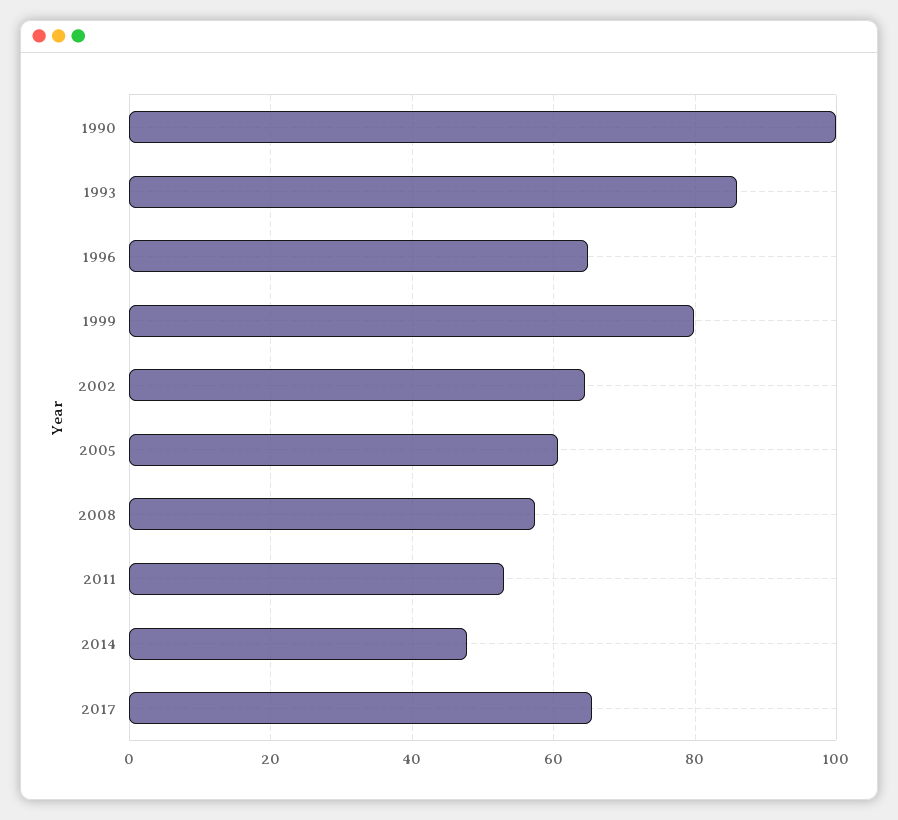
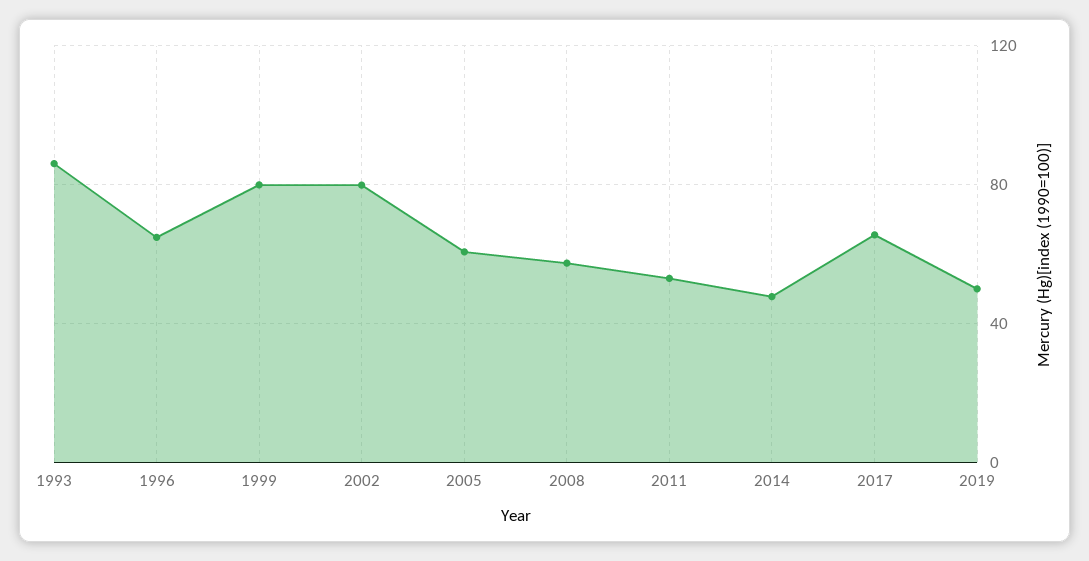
1990: 100 -> none
2002: 64 -> 80
2019: none -> 50

